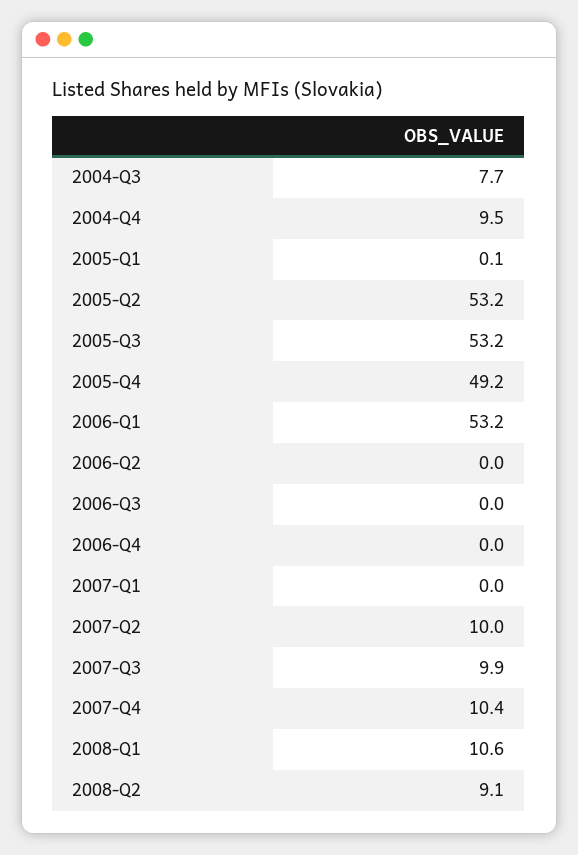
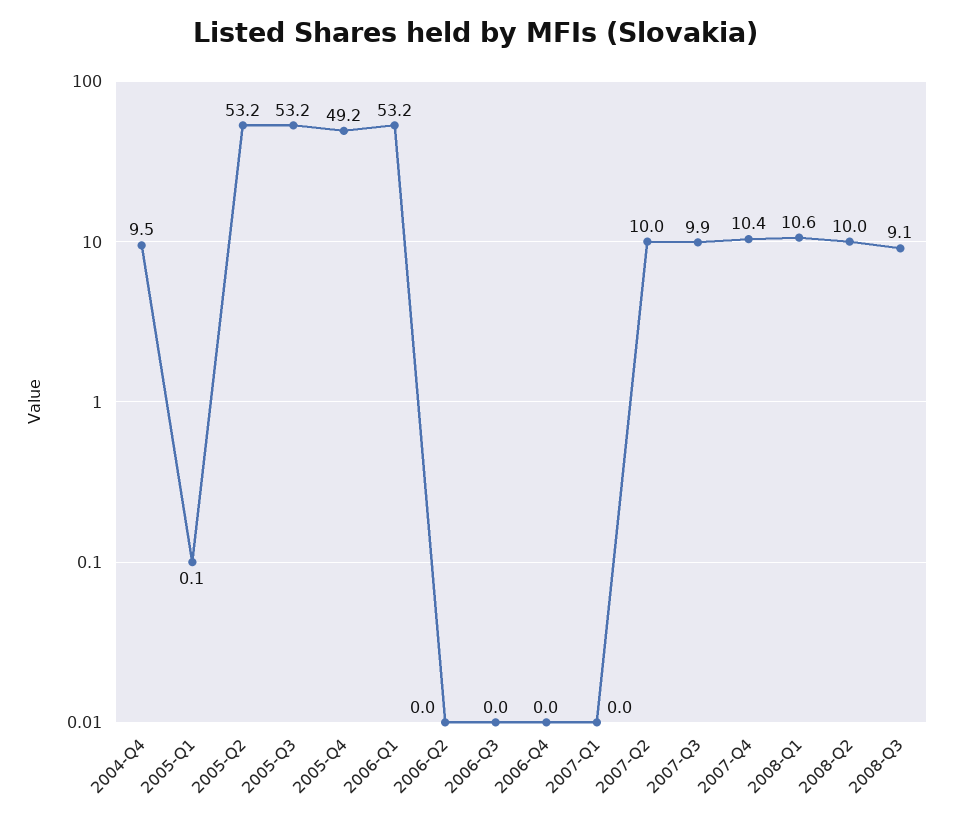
2004-Q3: 7.7 -> none
2008-Q2: 9.1 -> 10
2008-Q3: none -> 9.1

